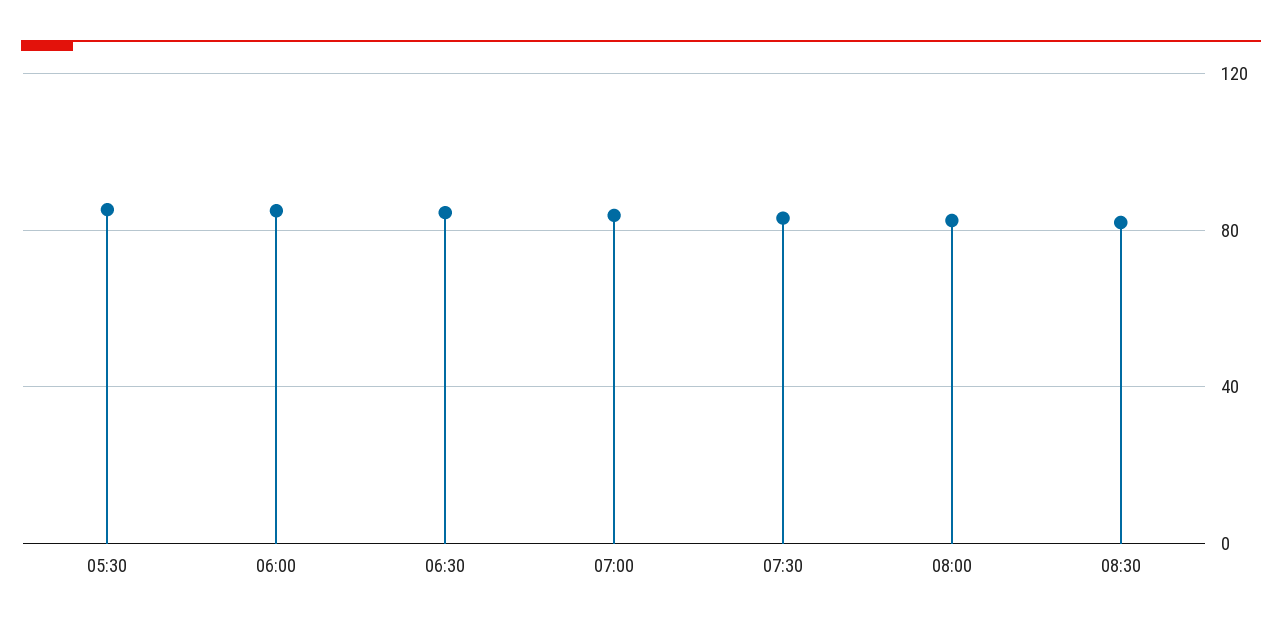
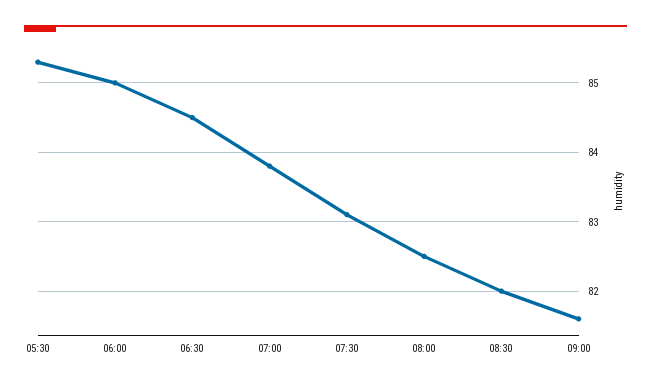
09:00: none -> 81.6

